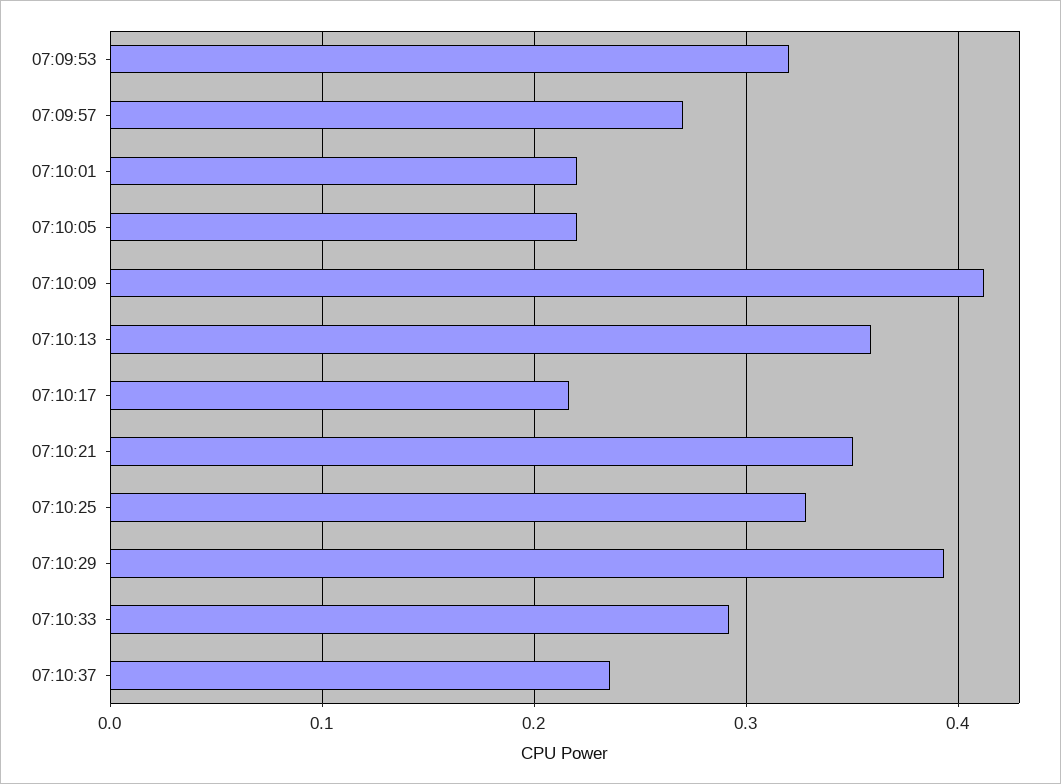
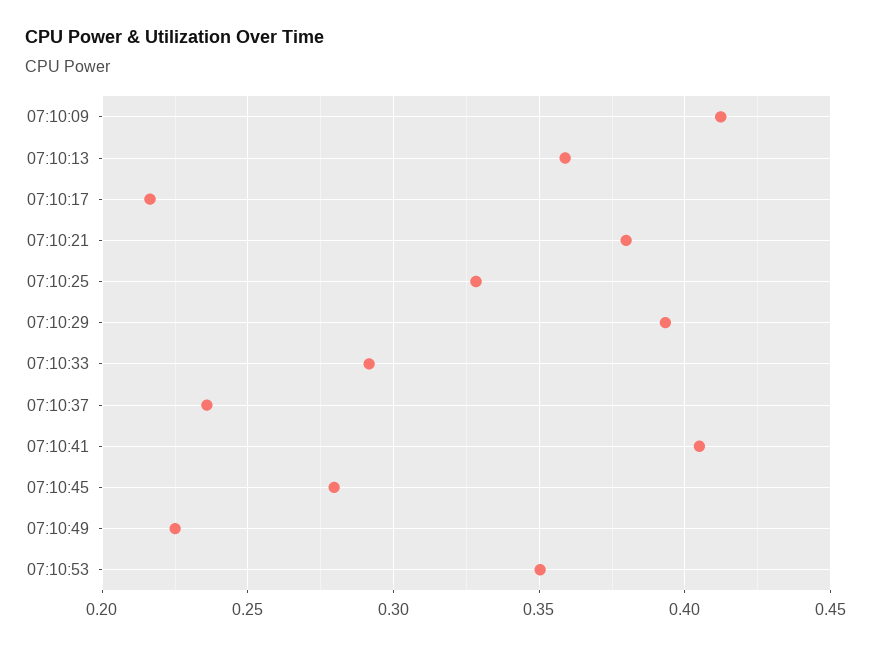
07:09:53: 0.32 -> none
07:09:57: 0.27 -> none
07:10:01: 0.22 -> none
07:10:05: 0.22 -> none
07:10:21: 0.35 -> 0.38
07:10:41: none -> 0.405
07:10:45: none -> 0.28
07:10:49: none -> 0.225
07:10:53: none -> 0.35

